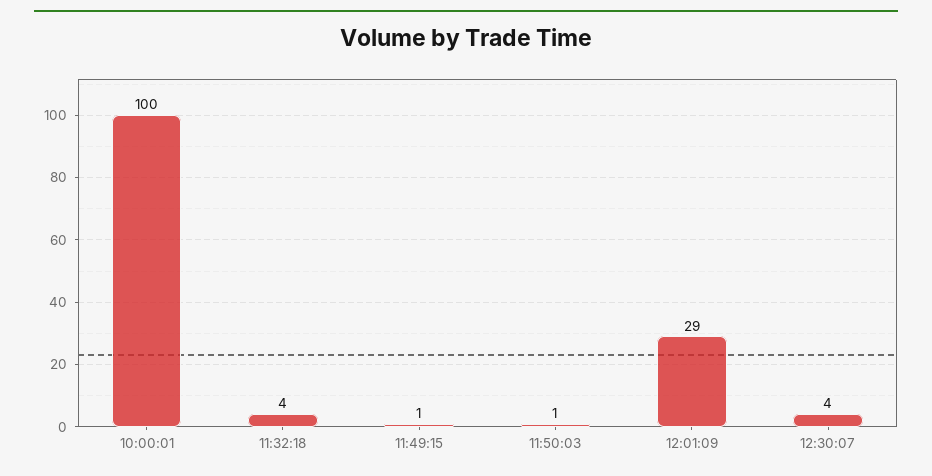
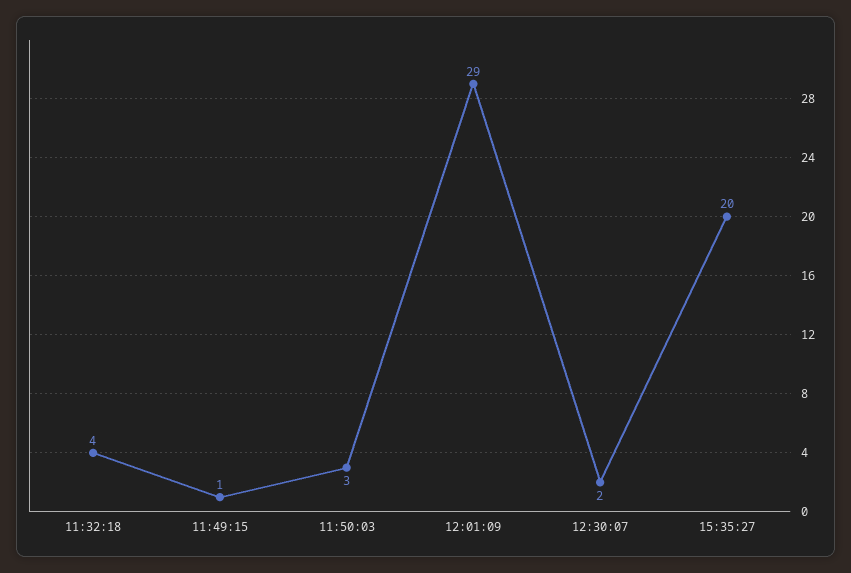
10:00:01: 100 -> none
11:50:03: 1 -> 3
12:30:07: 4 -> 2
15:35:27: none -> 20

